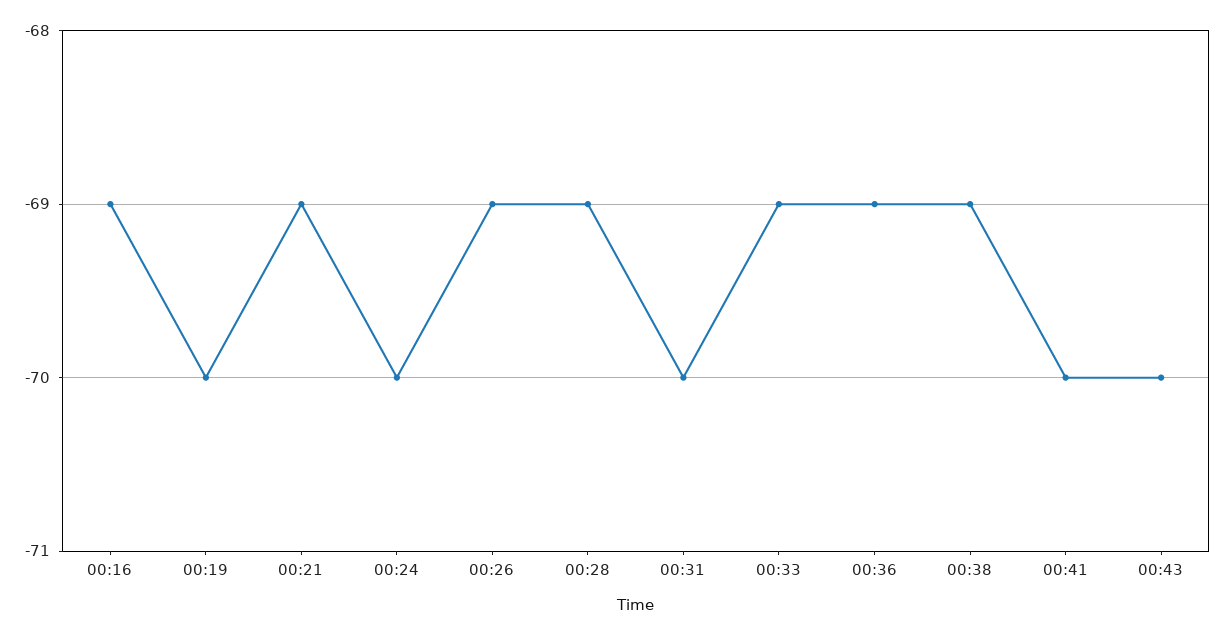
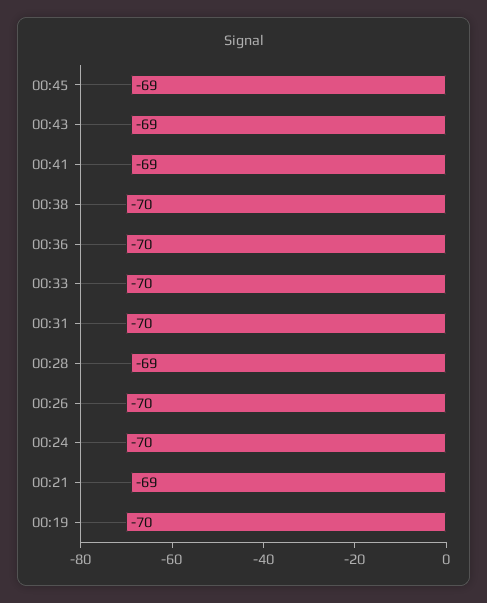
00:16: -69 -> none
00:26: -69 -> -70
00:33: -69 -> -70
00:36: -69 -> -70
00:38: -69 -> -70
00:41: -70 -> -69
00:43: -70 -> -69
00:45: none -> -69

